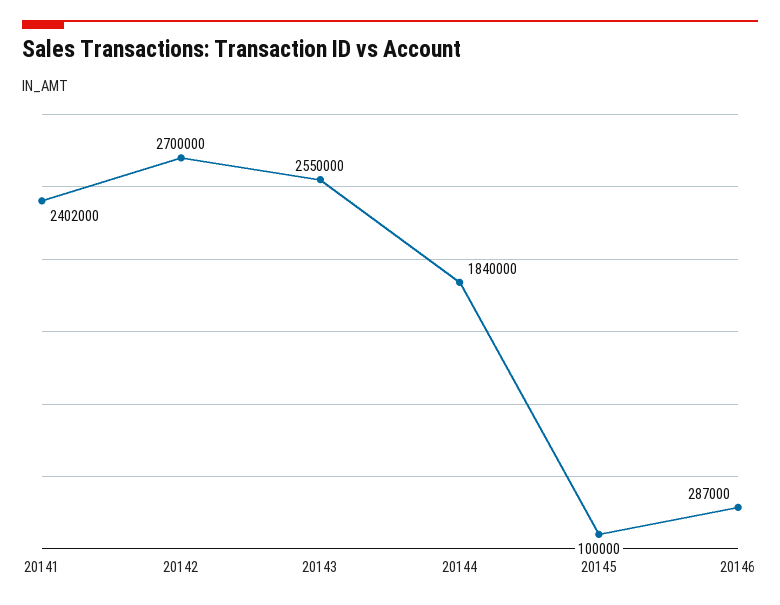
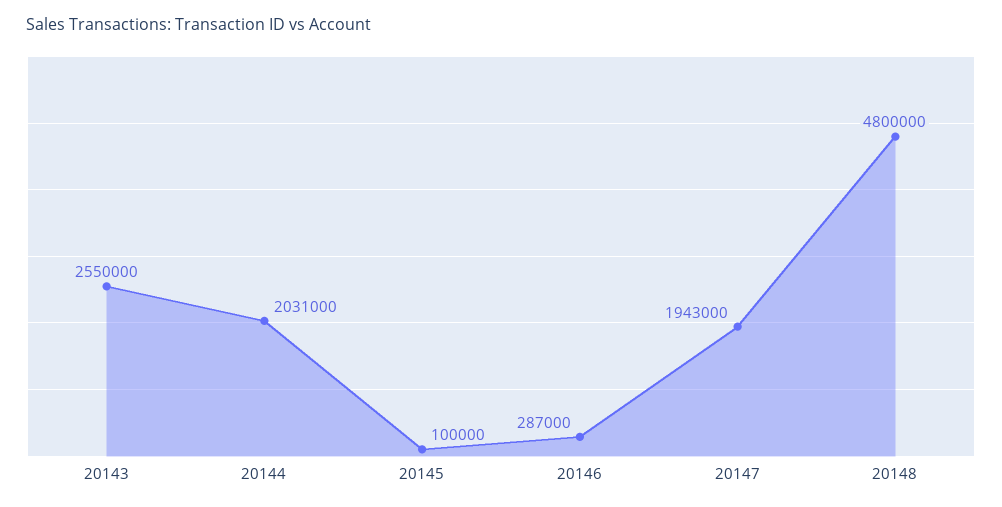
20141: 2402000 -> none
20142: 2700000 -> none
20144: 1840000 -> 2031000
20147: none -> 1943000
20148: none -> 4800000

